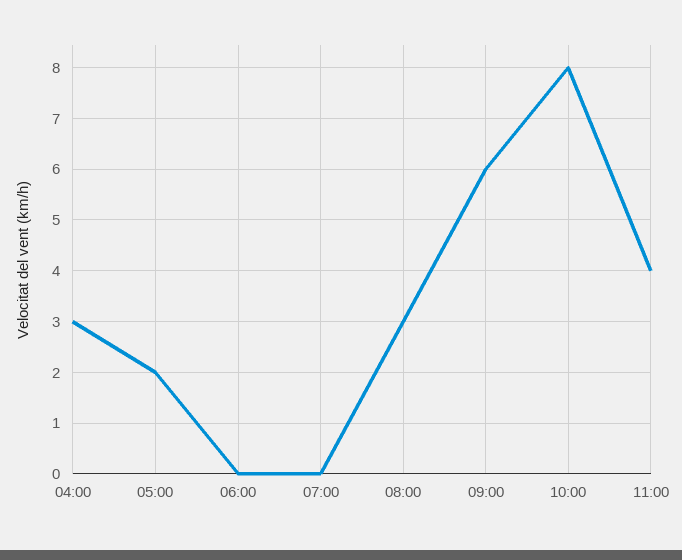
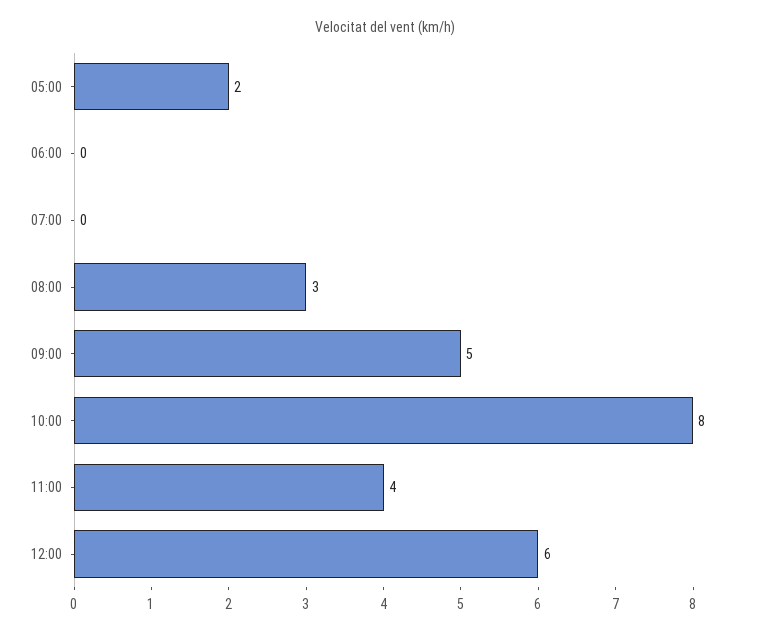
04:00: 3 -> none
09:00: 6 -> 5
12:00: none -> 6

